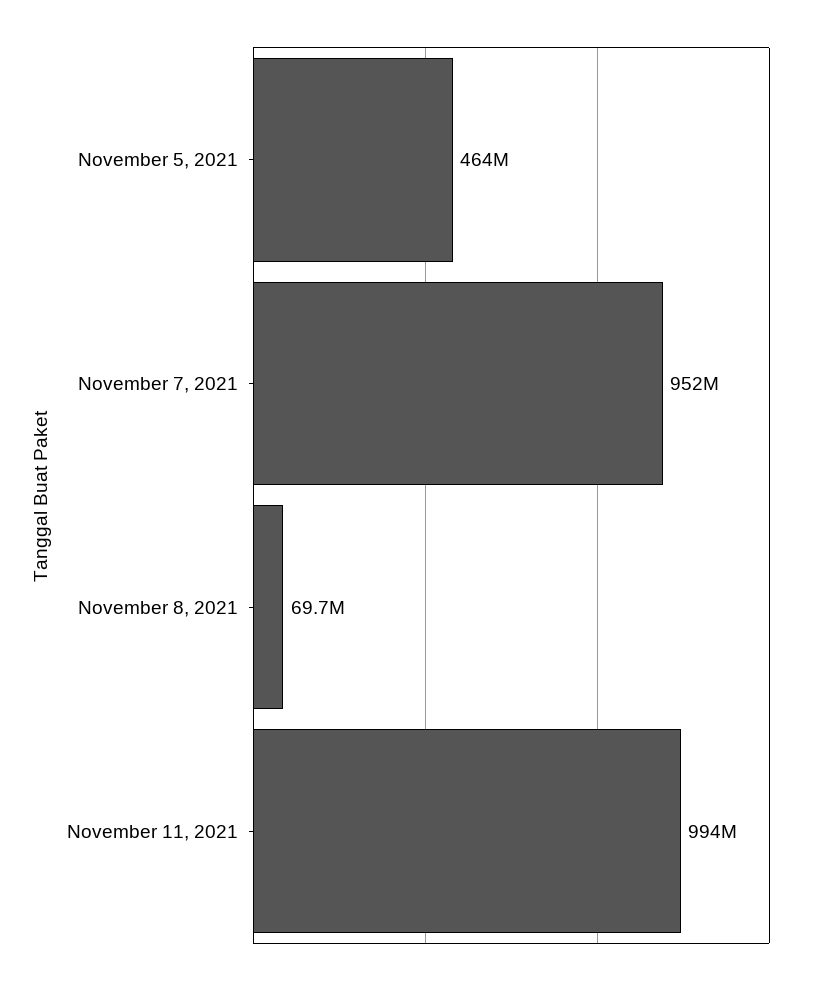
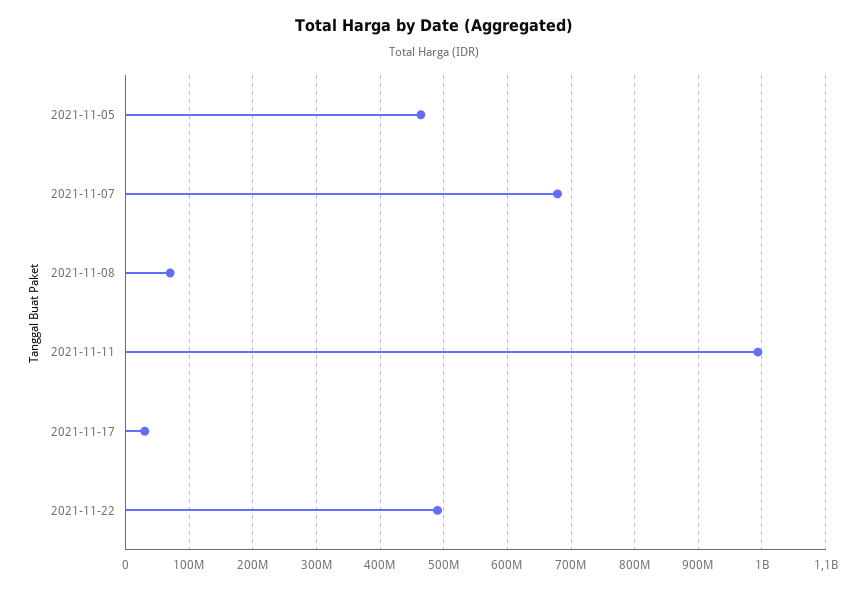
November 7, 2021: 952000000 -> 680000000
2021-11-17: none -> 30000000
2021-11-22: none -> 490000000

